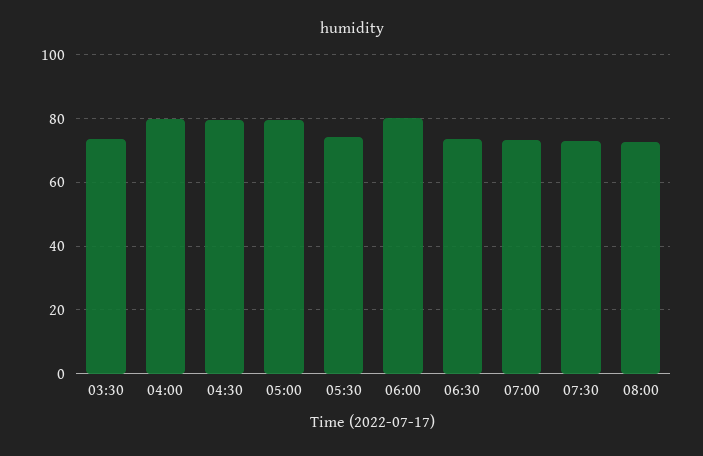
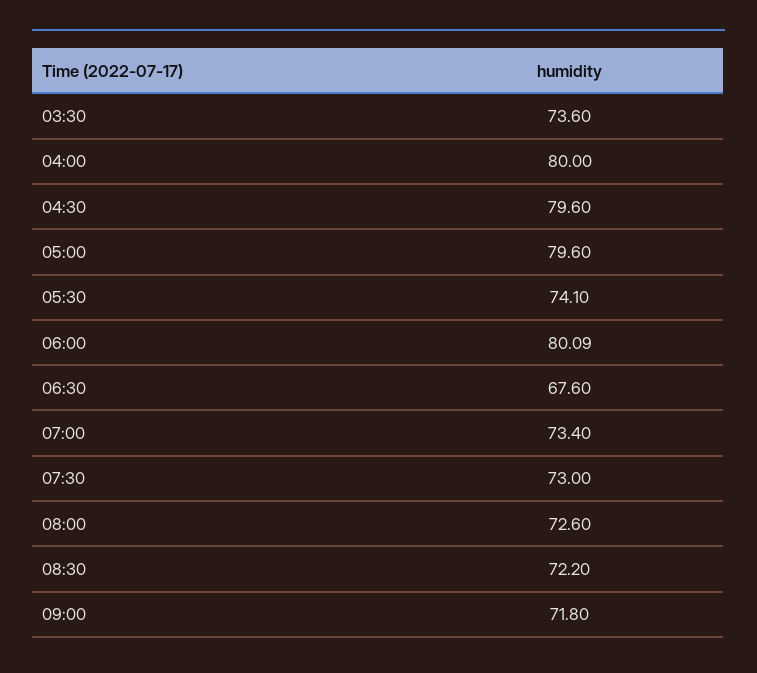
06:30: 74 -> 67.6
08:30: none -> 72.2
09:00: none -> 71.8

